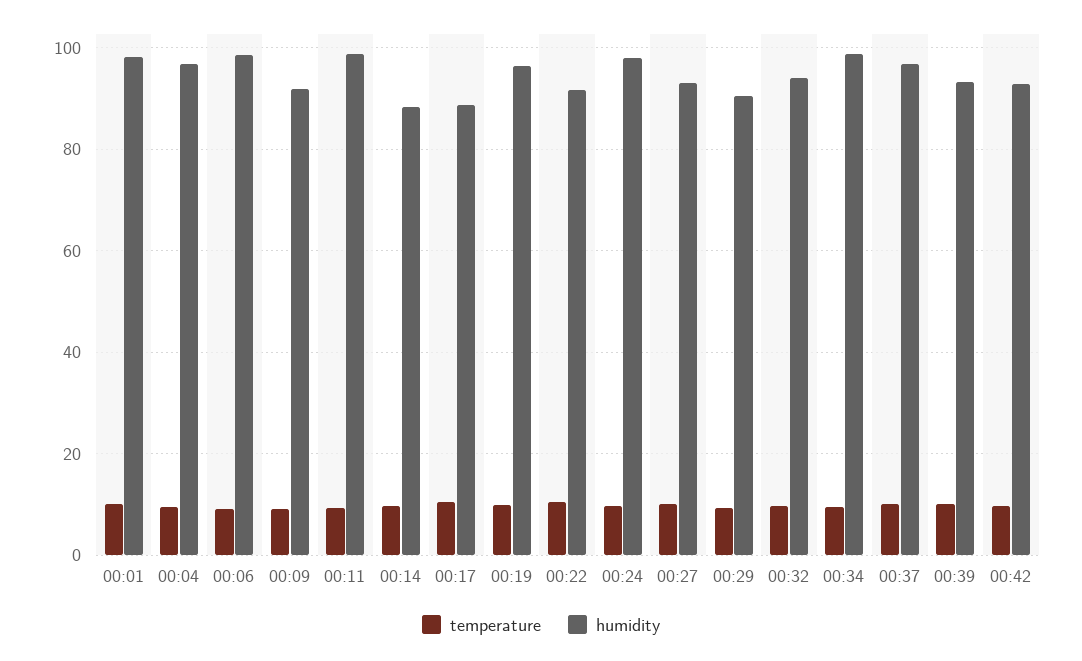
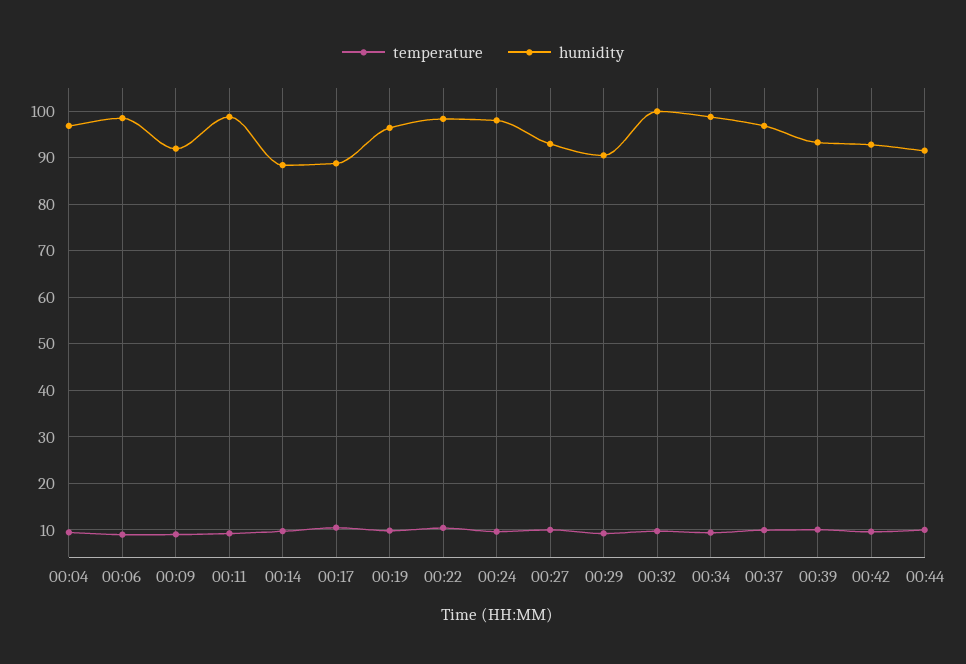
temperature, 00:01: 10 -> none
humidity, 00:01: 98 -> none
humidity, 00:22: 92 -> 98
humidity, 00:32: 94 -> 100
temperature, 00:44: none -> 10
humidity, 00:44: none -> 92

